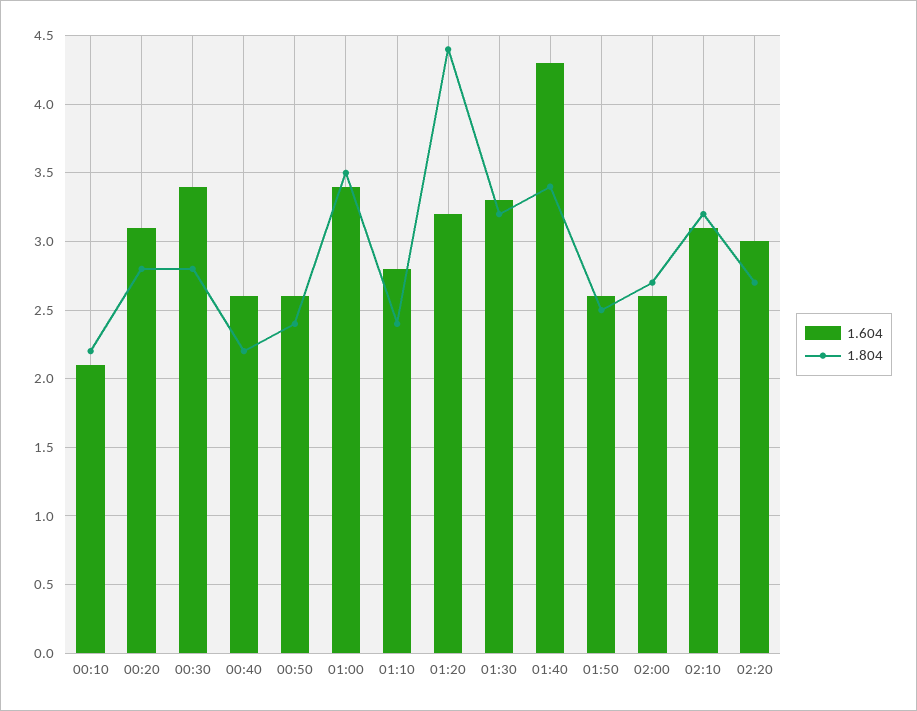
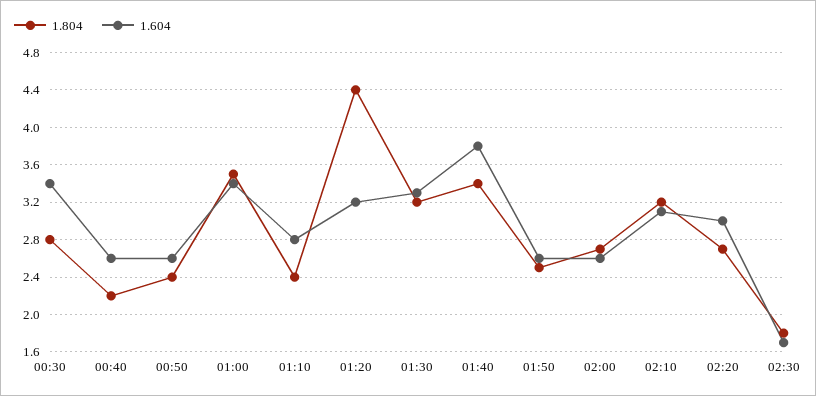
1.604, 00:10: 2.1 -> none
1.804, 00:10: 2.2 -> none
1.604, 00:20: 3.1 -> none
1.804, 00:20: 2.8 -> none
1.604, 01:40: 4.3 -> 3.8
1.804, 02:30: none -> 1.8
1.604, 02:30: none -> 1.7

